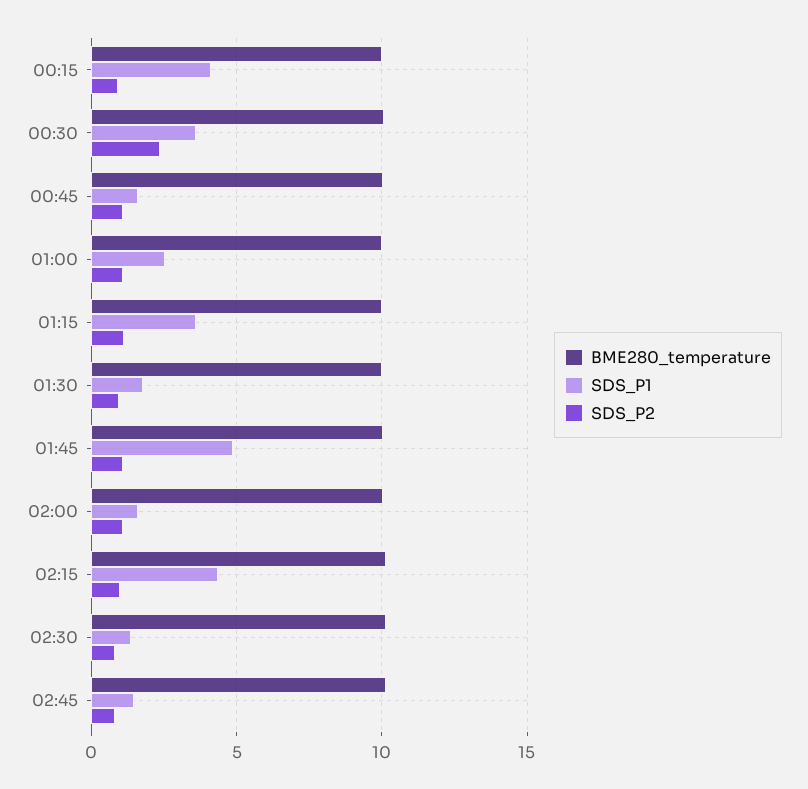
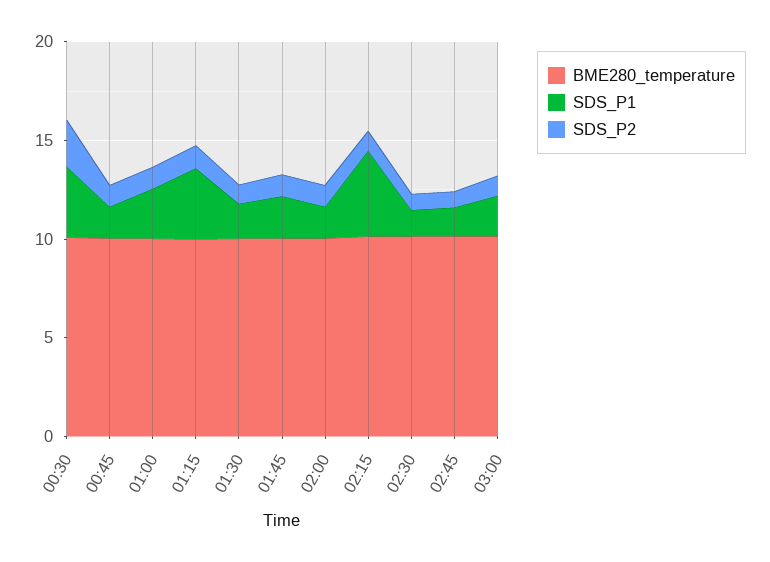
BME280_temperature, 00:15: 10 -> none
SDS_P1, 00:15: 4 -> none
SDS_P2, 00:15: 1 -> none
SDS_P1, 01:45: 5 -> 2
BME280_temperature, 03:00: none -> 10
SDS_P1, 03:00: none -> 2
SDS_P2, 03:00: none -> 1

